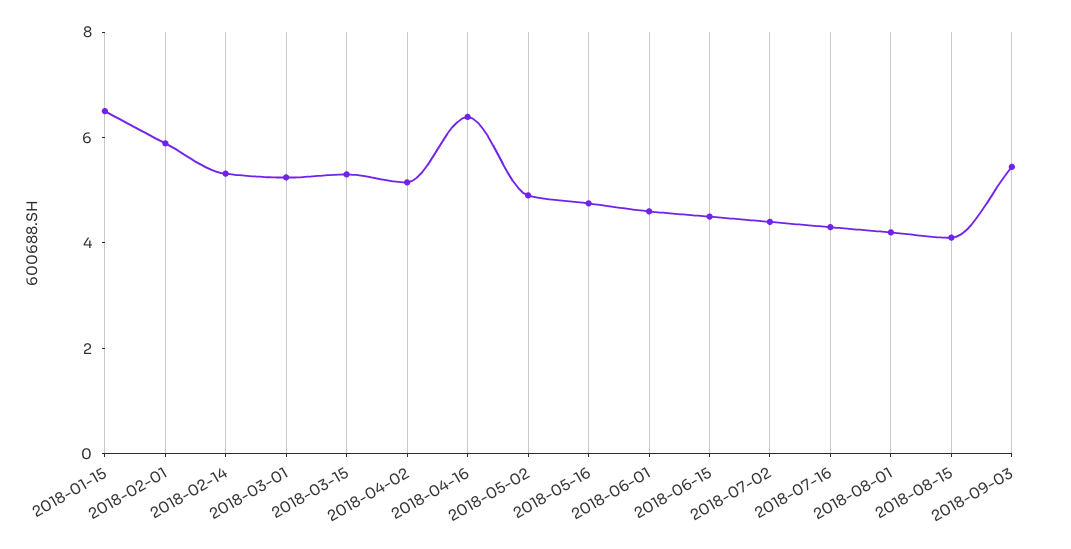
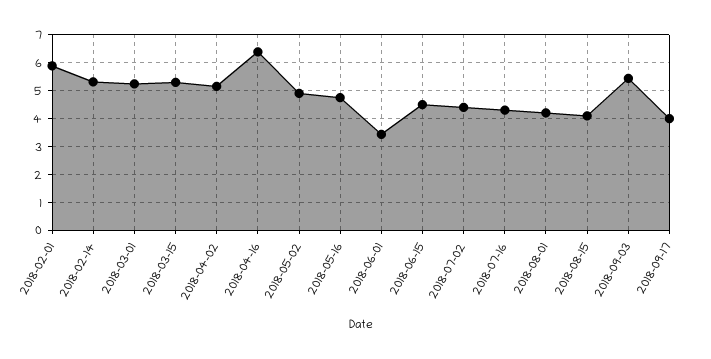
2018-01-15: 6.5 -> none
2018-06-01: 4.5 -> 3.5
2018-09-17: none -> 4

